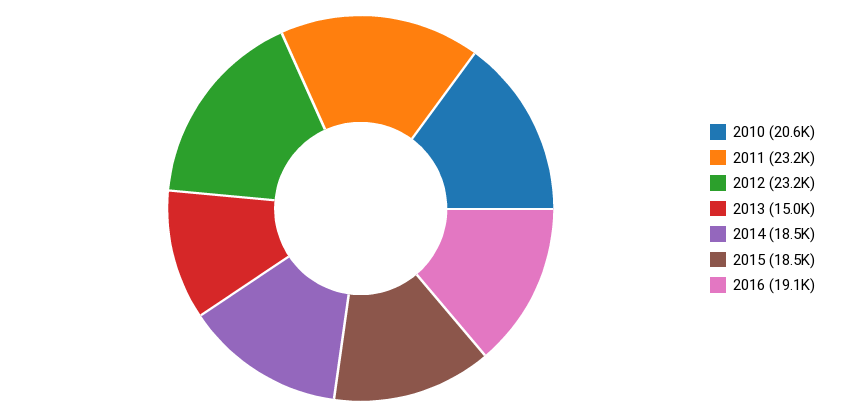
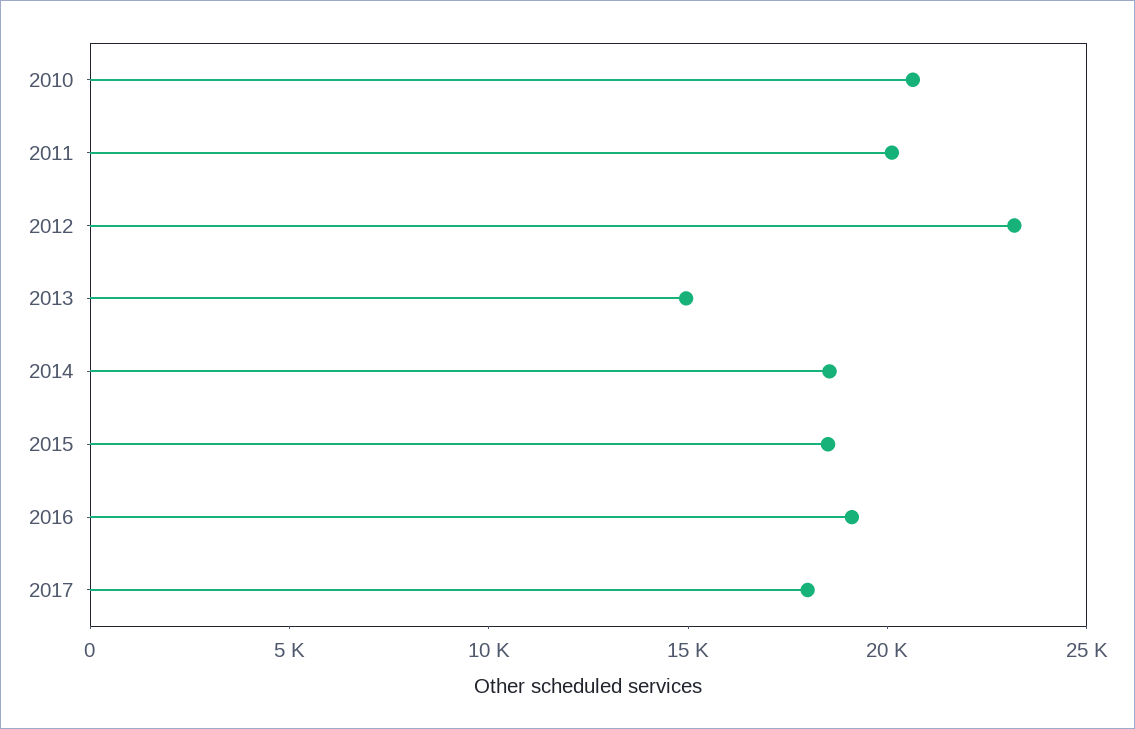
2011: 23200 -> 20000
2017: none -> 18000

